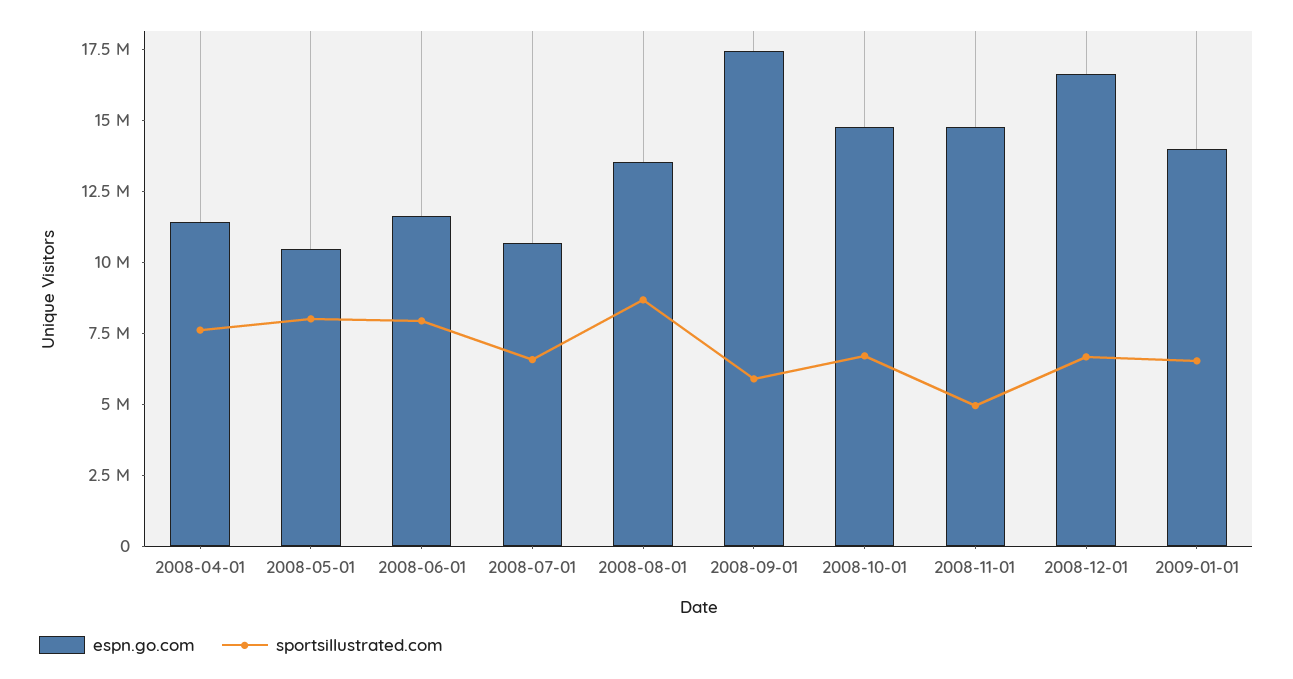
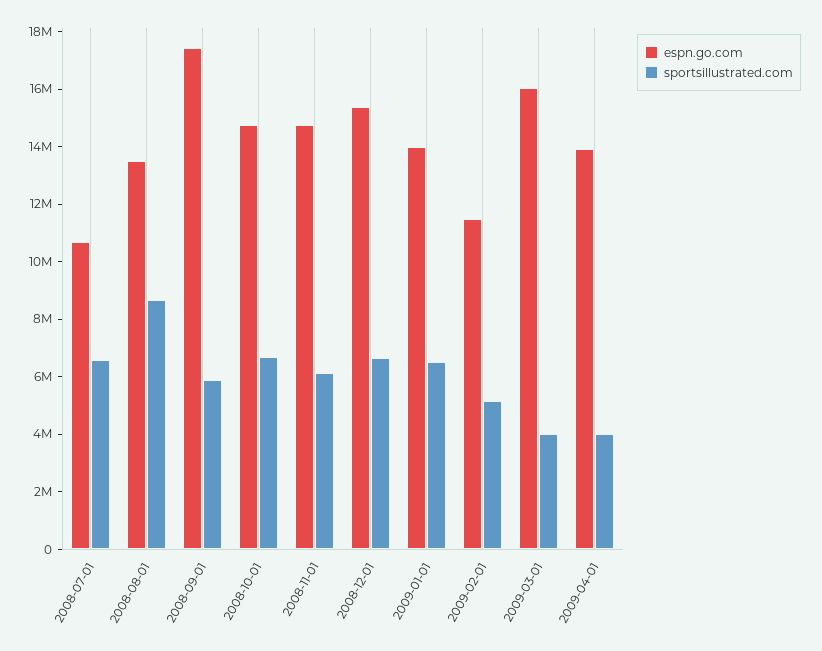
espn.go.com, 2008-04-01: 11500000 -> none
sportsillustrated.com, 2008-04-01: 7500000 -> none
espn.go.com, 2008-05-01: 10500000 -> none
sportsillustrated.com, 2008-05-01: 8000000 -> none
espn.go.com, 2008-06-01: 11500000 -> none
sportsillustrated.com, 2008-06-01: 8000000 -> none
sportsillustrated.com, 2008-11-01: 5000000 -> 6000000
espn.go.com, 2008-12-01: 16500000 -> 15500000
espn.go.com, 2009-02-01: none -> 11500000
sportsillustrated.com, 2009-02-01: none -> 5000000
espn.go.com, 2009-03-01: none -> 16000000
sportsillustrated.com, 2009-03-01: none -> 4000000
espn.go.com, 2009-04-01: none -> 14000000
sportsillustrated.com, 2009-04-01: none -> 4000000

